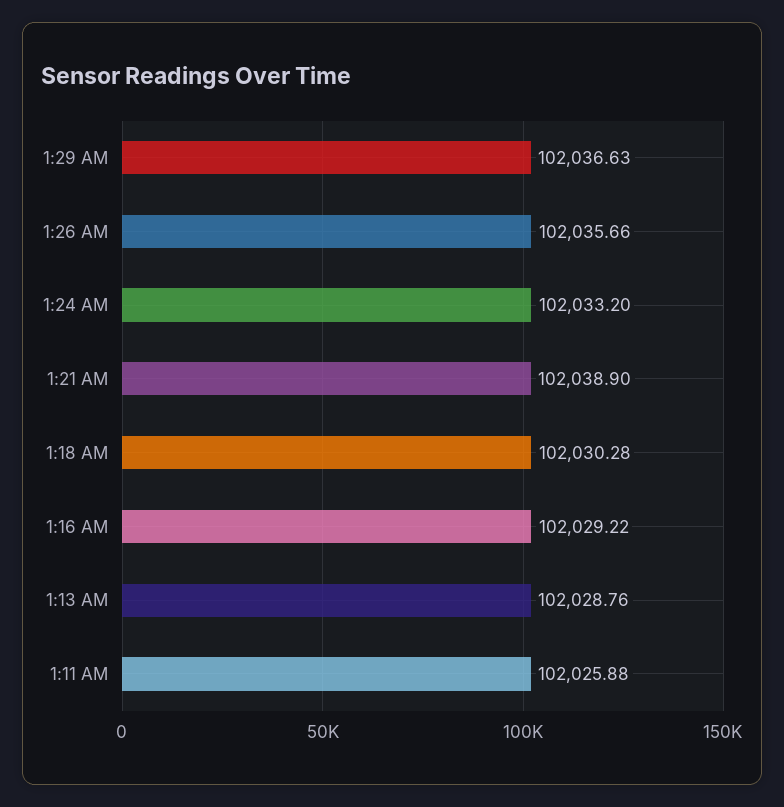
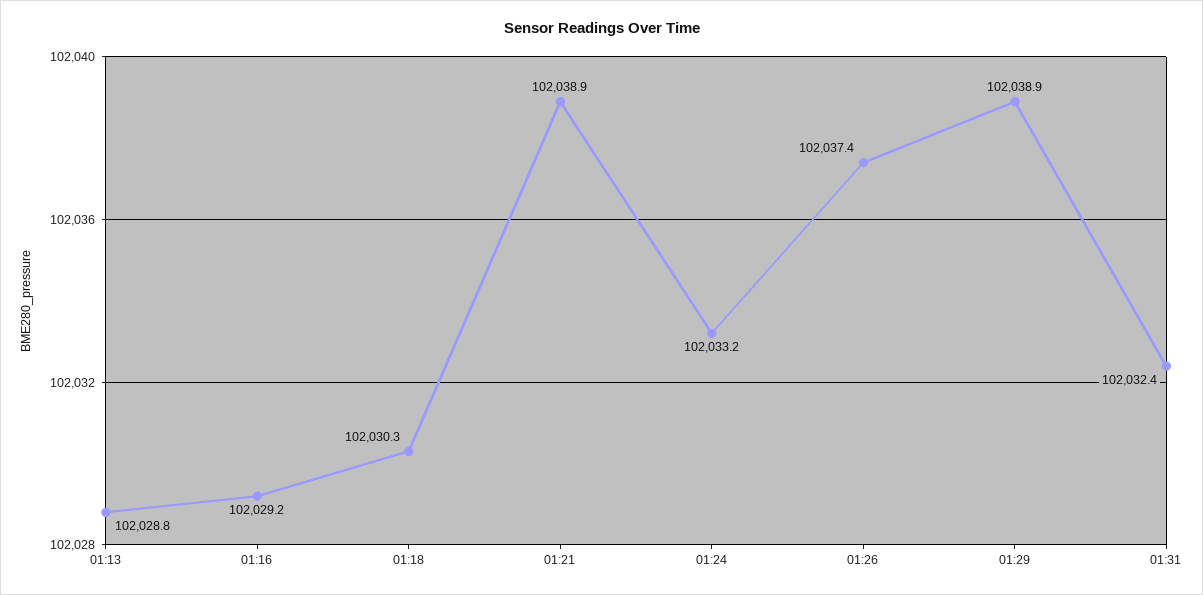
1:29 AM: 102036.63 -> 102038.9
1:26 AM: 102035.66 -> 102037.4
1:11 AM: 102025.88 -> none
01:31: none -> 102032.4

